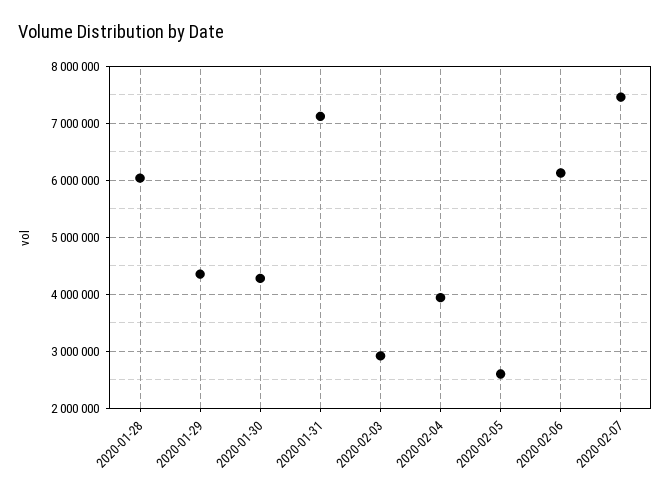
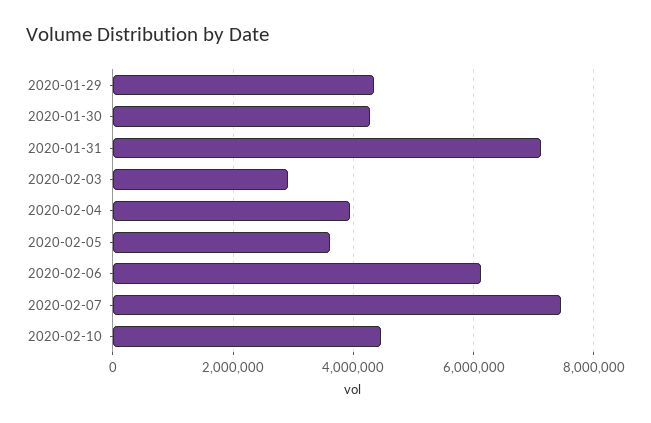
2020-01-28: 6000000 -> none
2020-02-05: 2600000 -> 3600000
2020-02-10: none -> 4400000

